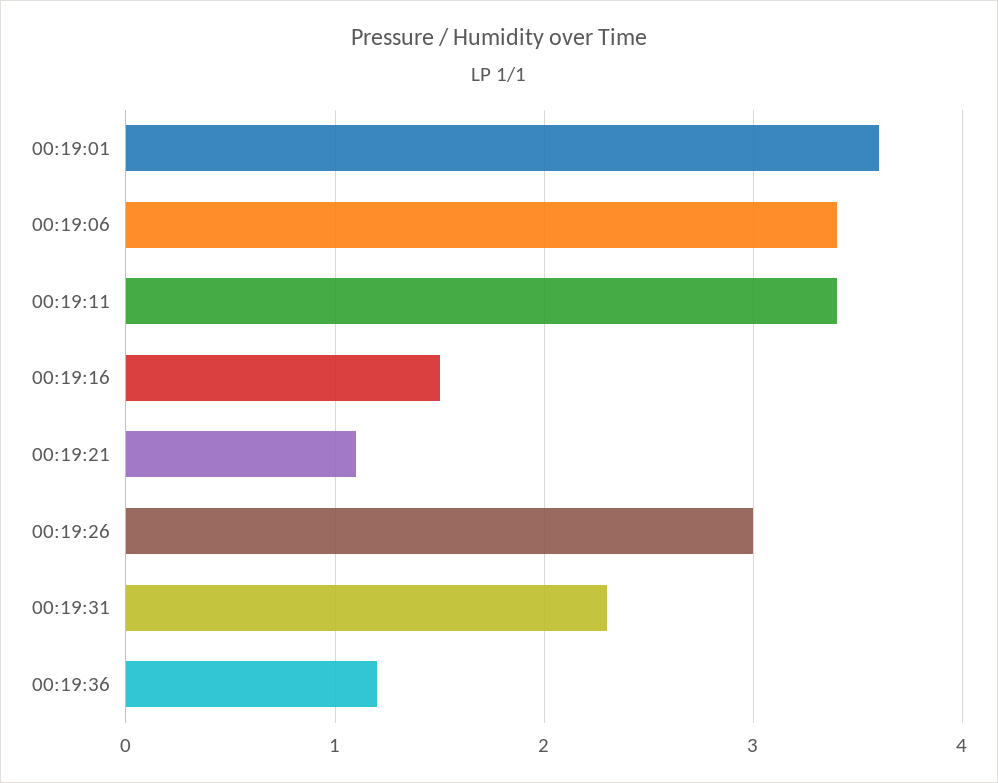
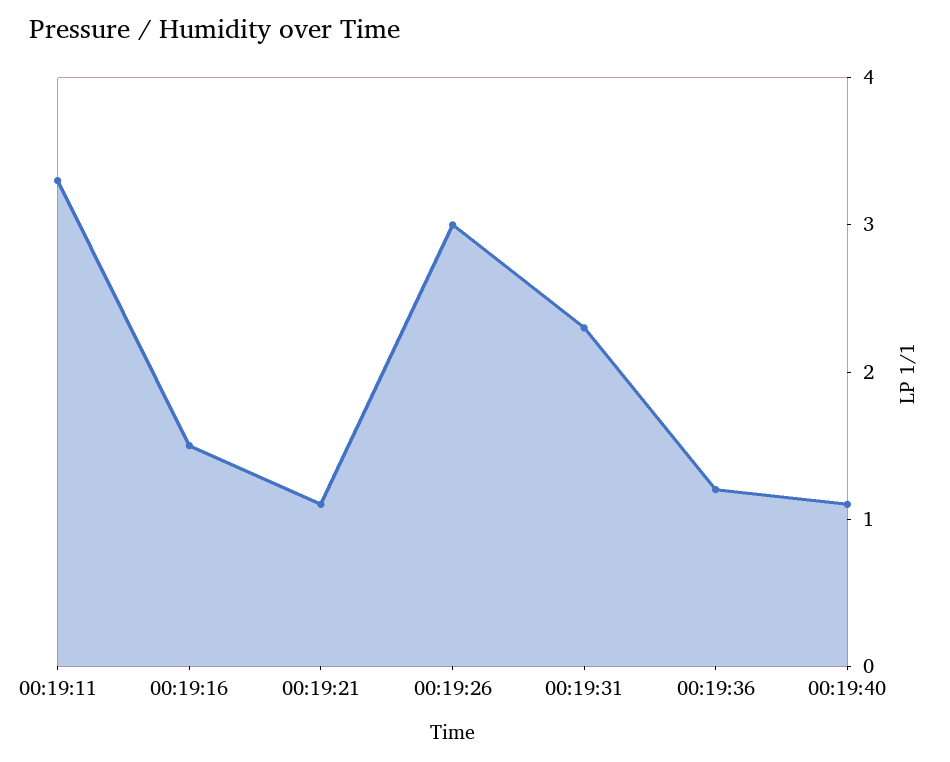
00:19:01: 3.6 -> none
00:19:06: 3.4 -> none
00:19:11: 3.4 -> 3.3
00:19:40: none -> 1.1

